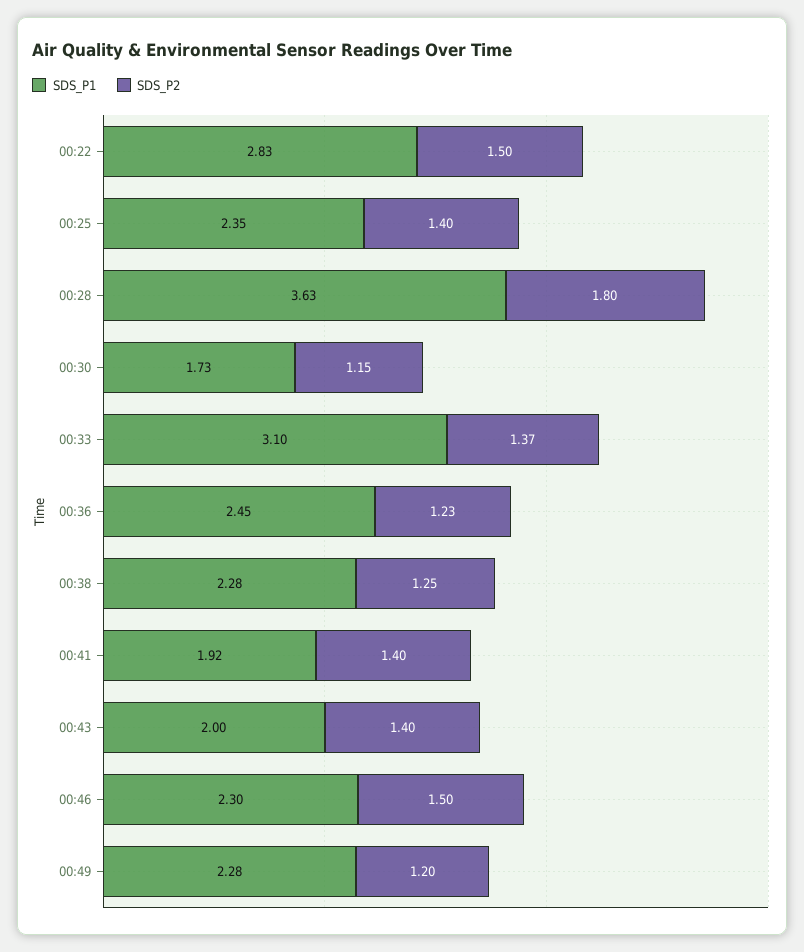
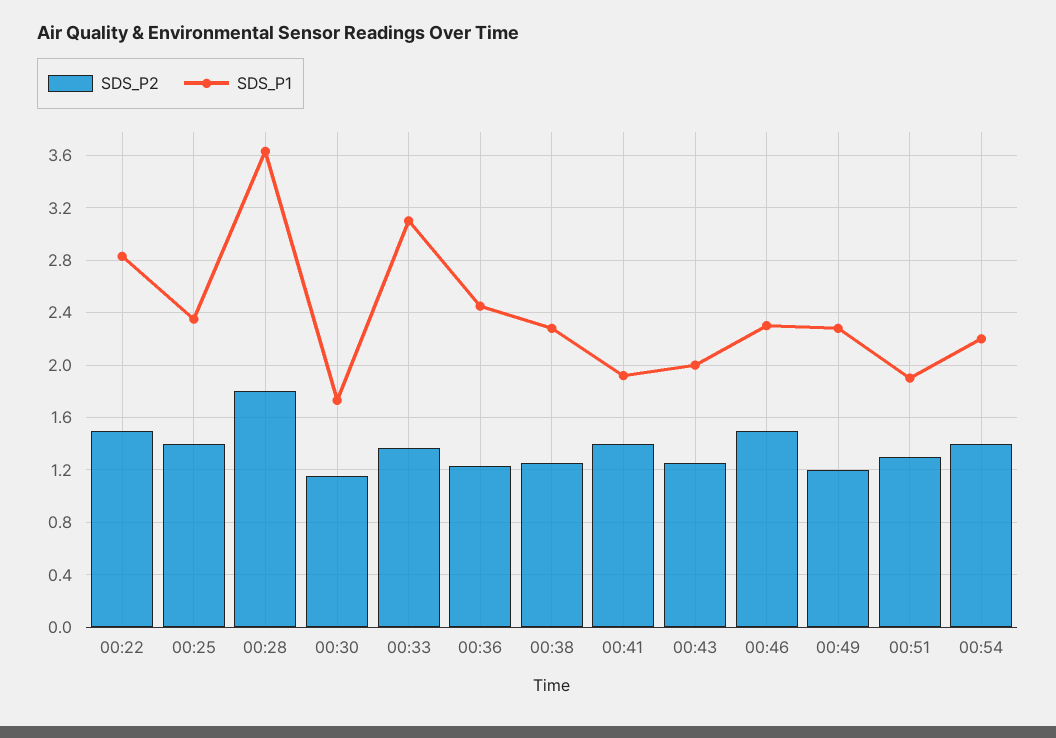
SDS_P2, 00:43: 1.4 -> 1.25
SDS_P2, 00:51: none -> 1.3
SDS_P1, 00:51: none -> 1.9
SDS_P2, 00:54: none -> 1.4
SDS_P1, 00:54: none -> 2.2

